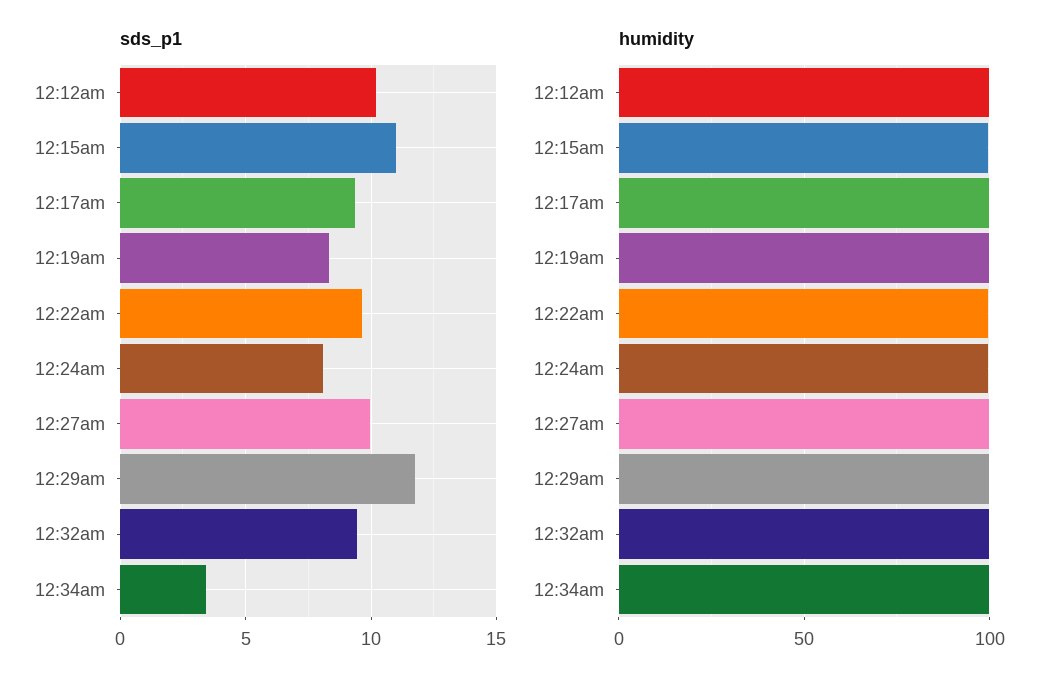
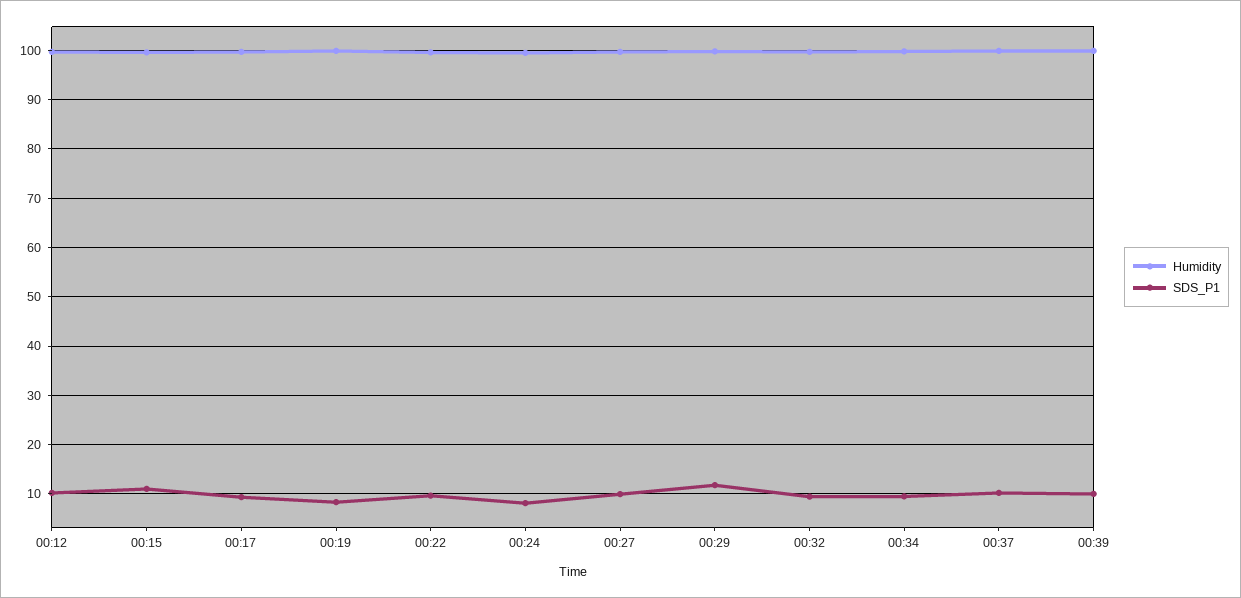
sds_p1, 12:34am: 3.5 -> 10
humidity, 00:37: none -> 100
sds_p1, 00:37: none -> 10
humidity, 00:39: none -> 100
sds_p1, 00:39: none -> 10

